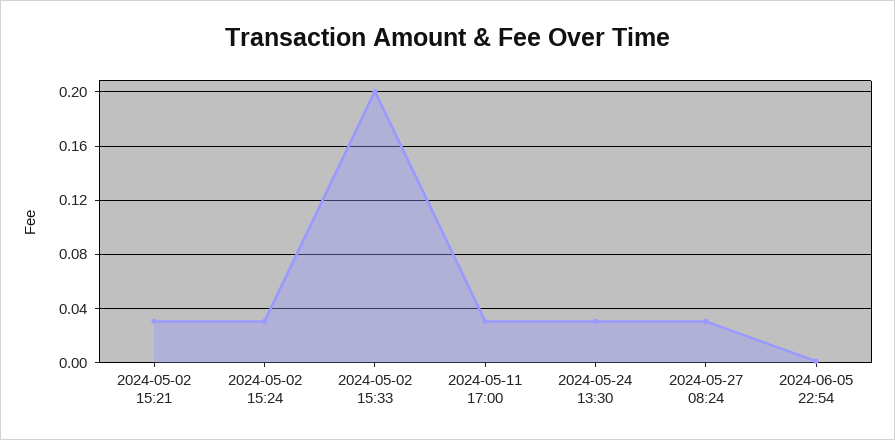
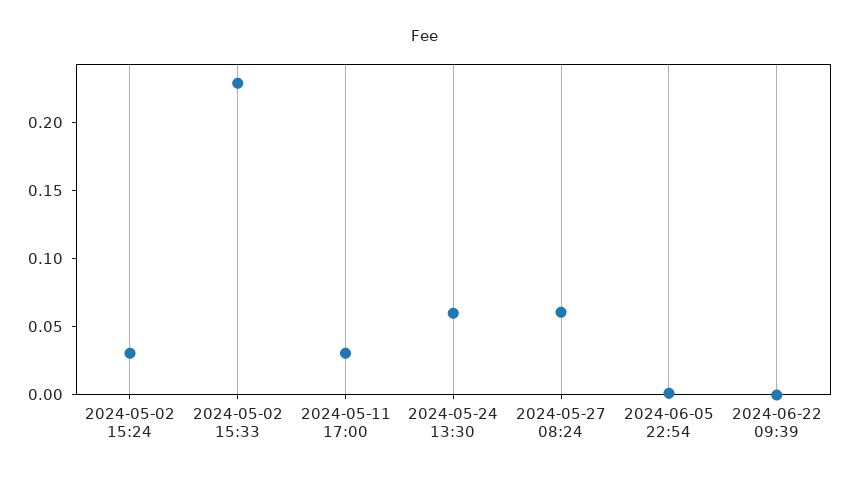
2024-05-02 15:21: 0.03 -> none
2024-05-02 15:33: 0.2 -> 0.23
2024-05-24 13:30: 0.03 -> 0.06
2024-05-27 08:24: 0.03 -> 0.06
2024-06-22 09:39: none -> 0

